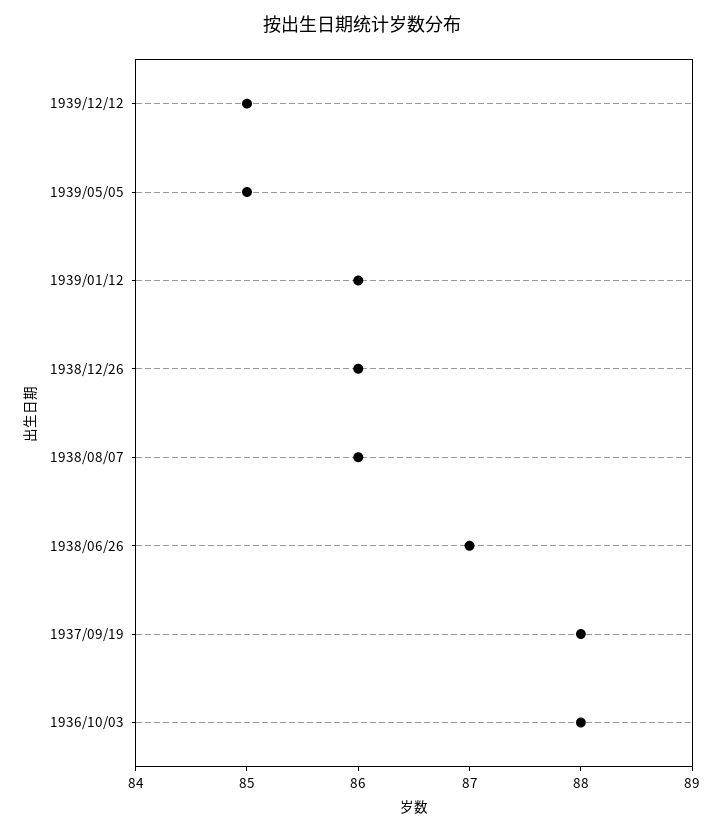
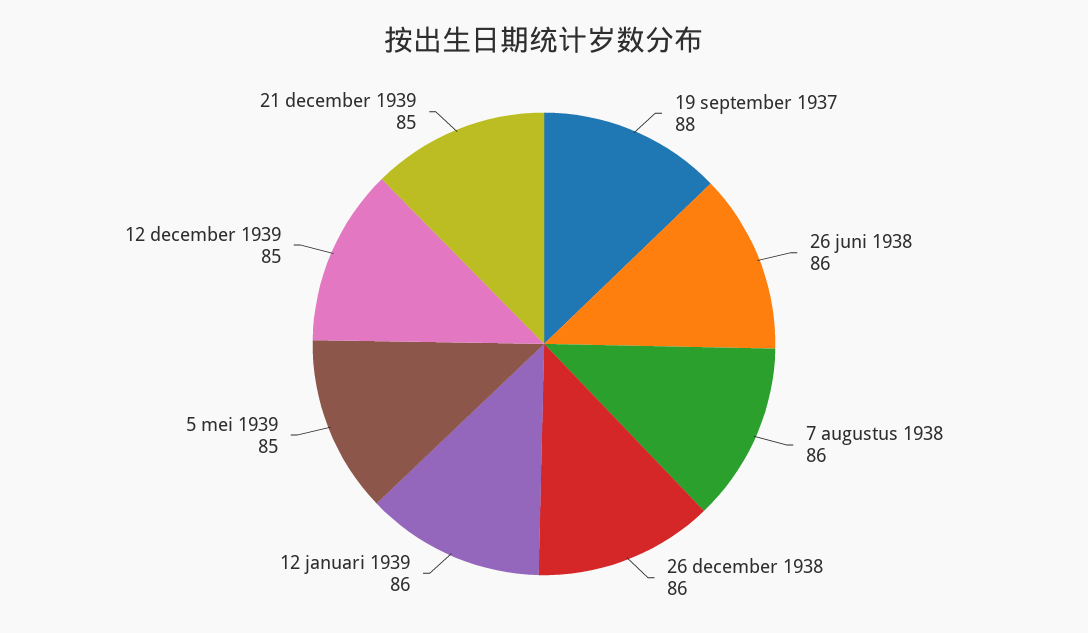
1938/06/26: 87 -> 86
1936/10/03: 88 -> none
21 december 1939: none -> 85

